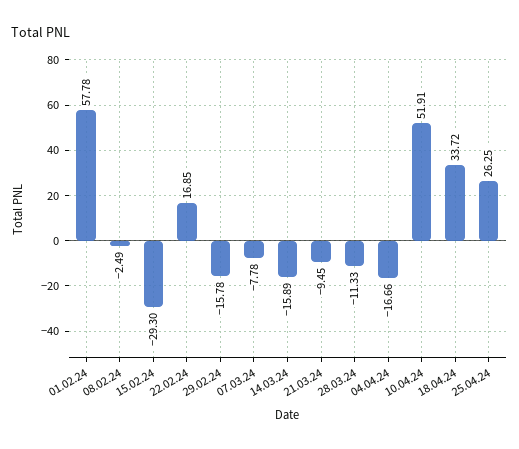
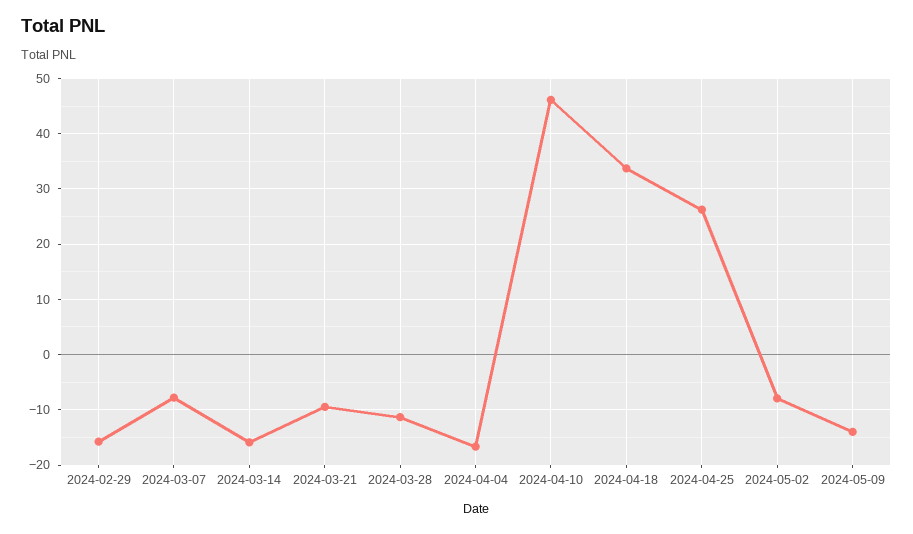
01.02.24: 57.78 -> none
08.02.24: -2.49 -> none
15.02.24: -29.3 -> none
22.02.24: 16.85 -> none
10.04.24: 51.91 -> 46
2024-05-02: none -> -8
2024-05-09: none -> -14

